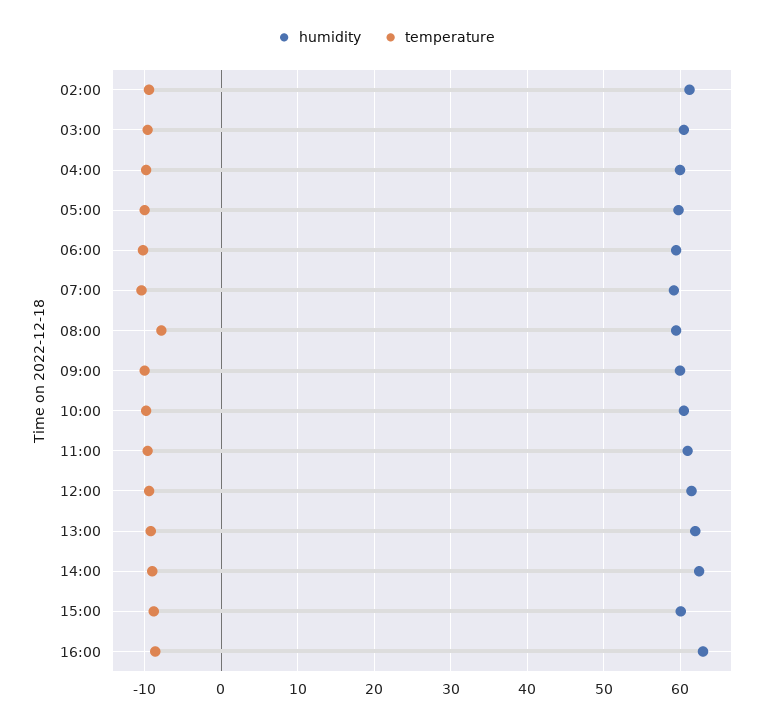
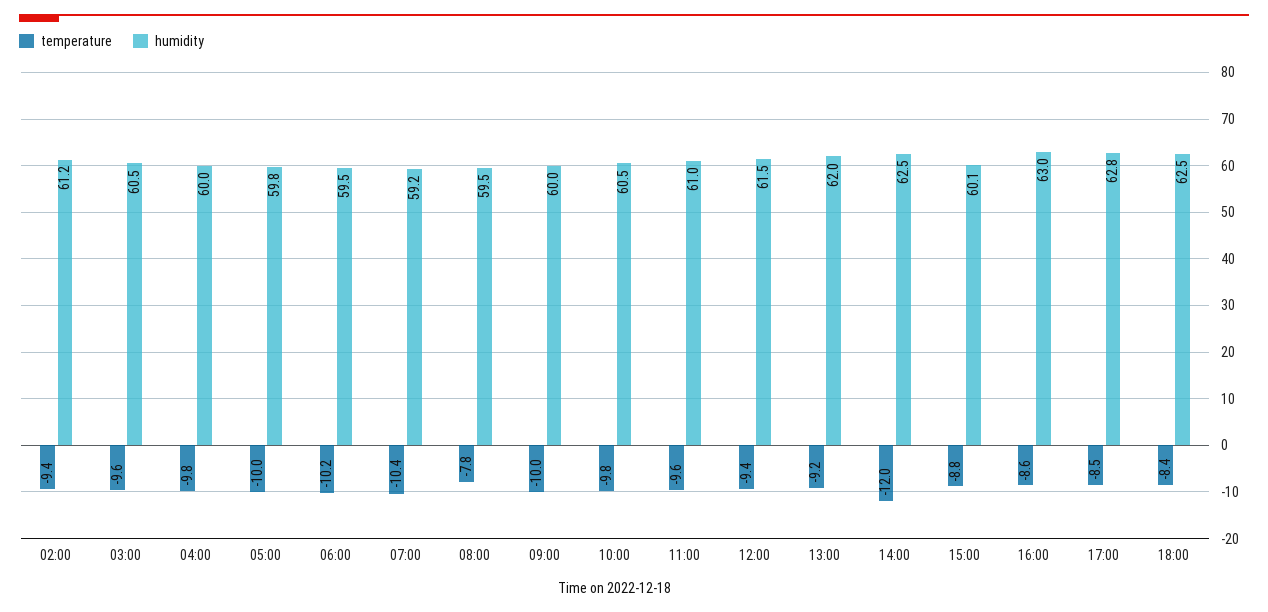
temperature, 14:00: -9 -> -12
temperature, 17:00: none -> -8.5
humidity, 17:00: none -> 62.8
temperature, 18:00: none -> -8.4
humidity, 18:00: none -> 62.5

